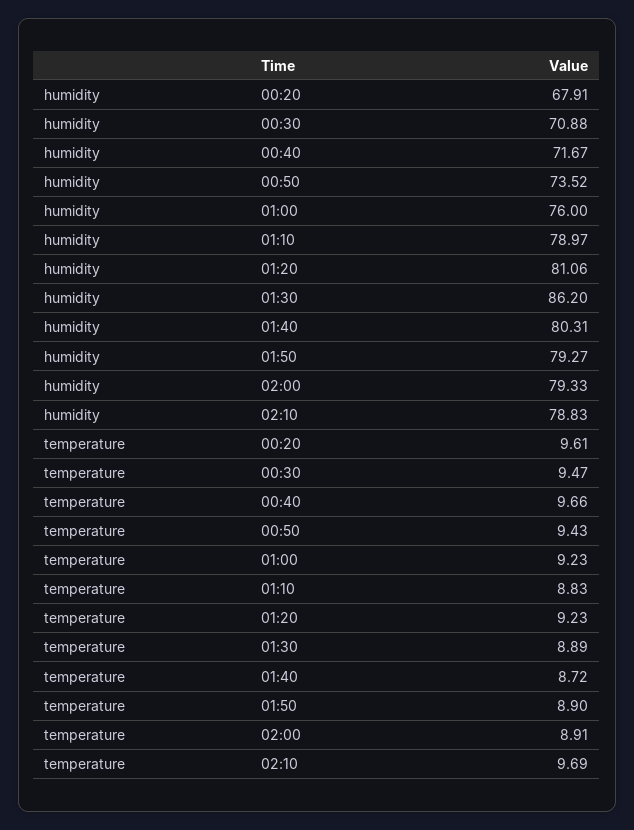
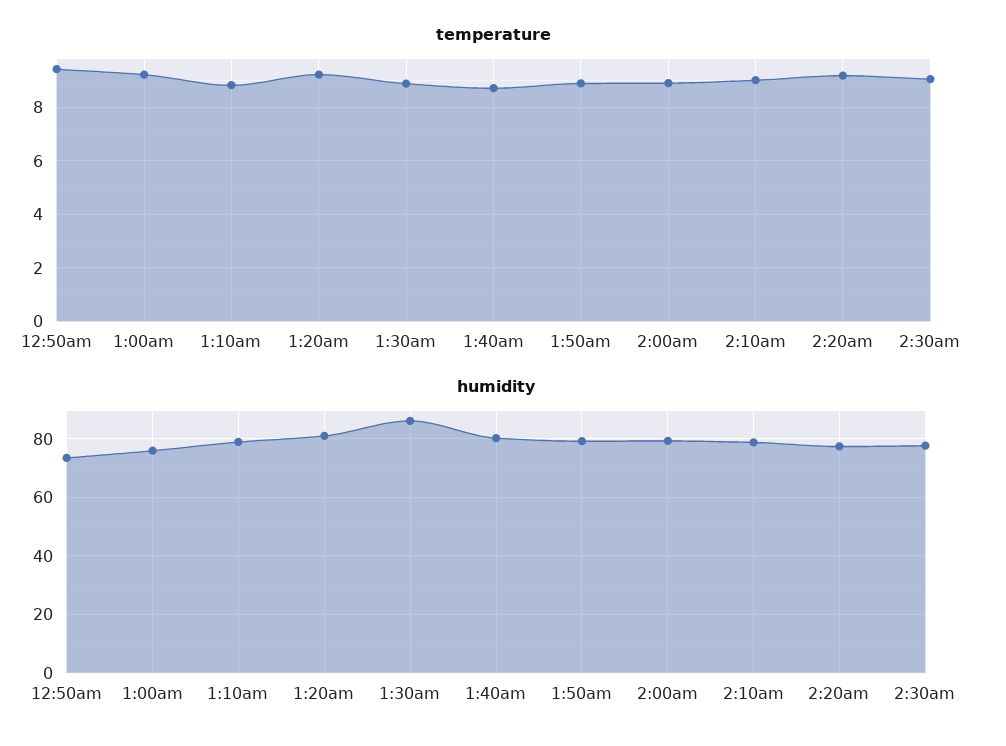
humidity, 00:20: 67.91 -> none
humidity, 00:30: 70.88 -> none
humidity, 00:40: 71.67 -> none
temperature, 00:20: 9.61 -> none
temperature, 00:30: 9.47 -> none
temperature, 00:40: 9.66 -> none
temperature, 02:10: 9.69 -> 9
temperature, 2:20am: none -> 9.25
temperature, 2:30am: none -> 9
humidity, 2:20am: none -> 77.5
humidity, 2:30am: none -> 77.5

